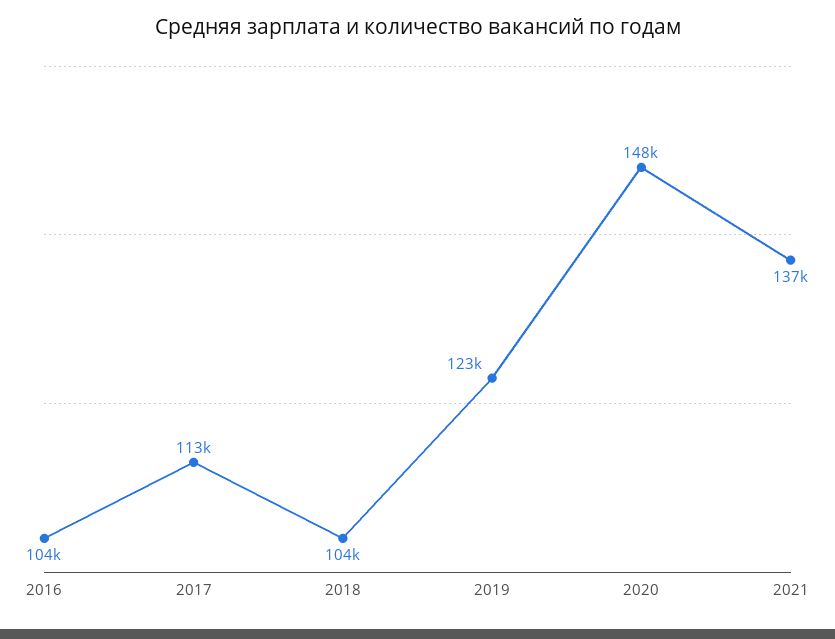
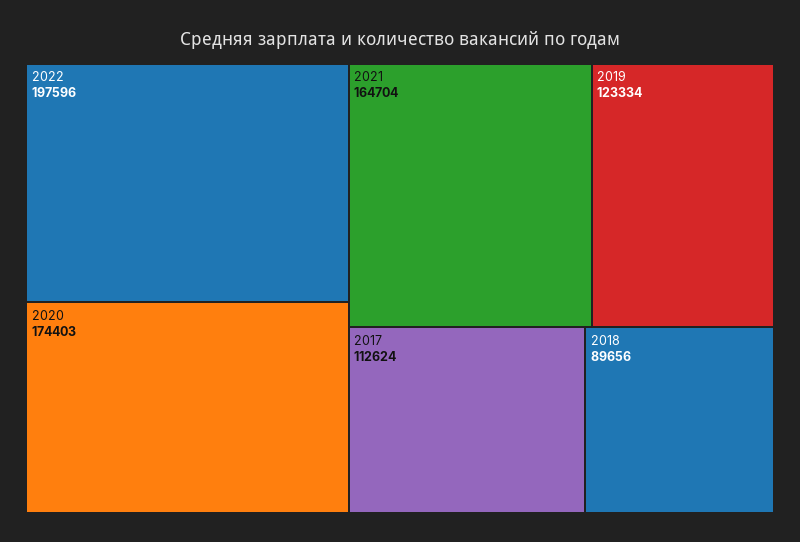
2016: 104000 -> none
2018: 104000 -> 89656
2020: 148000 -> 174403
2021: 137000 -> 164704
2022: none -> 197596

